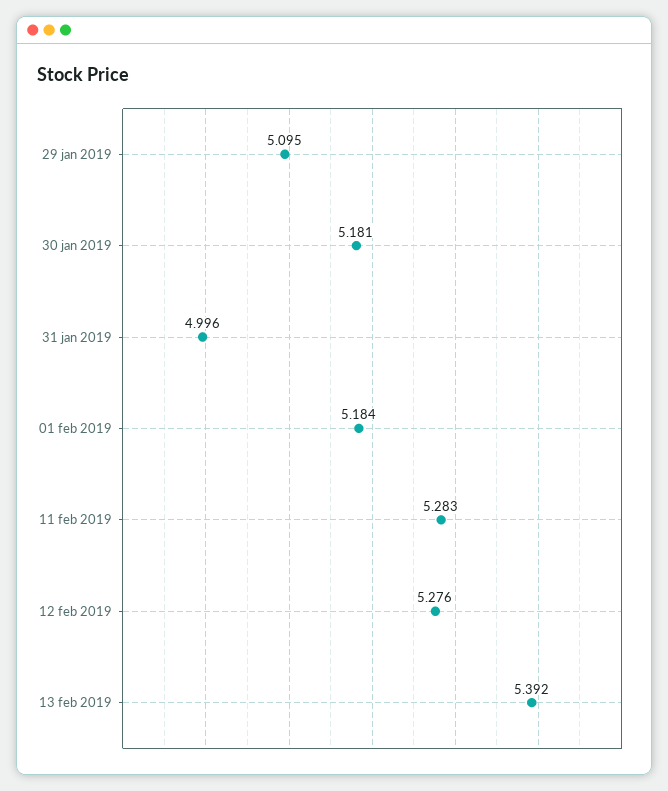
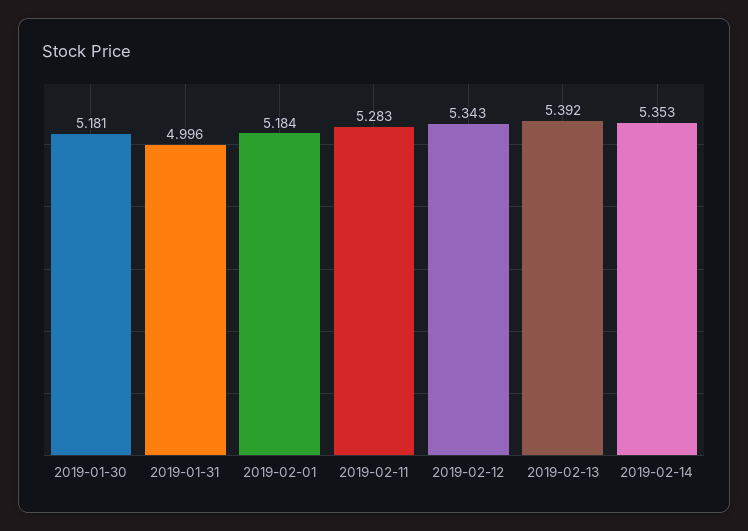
29 jan 2019: 5.095 -> none
12 feb 2019: 5.276 -> 5.343
2019-02-14: none -> 5.353

